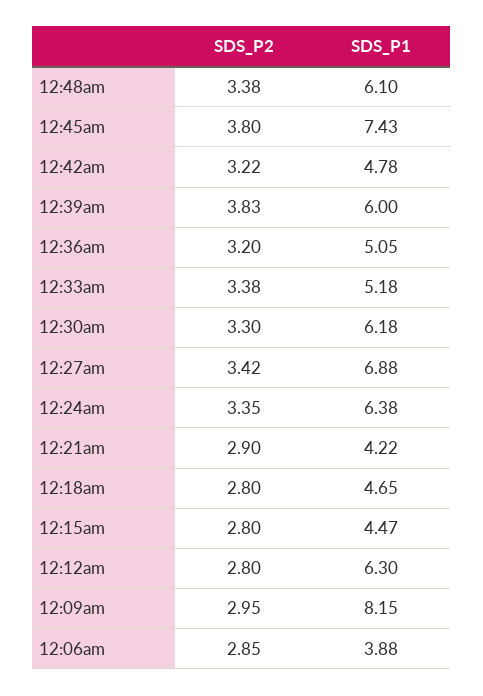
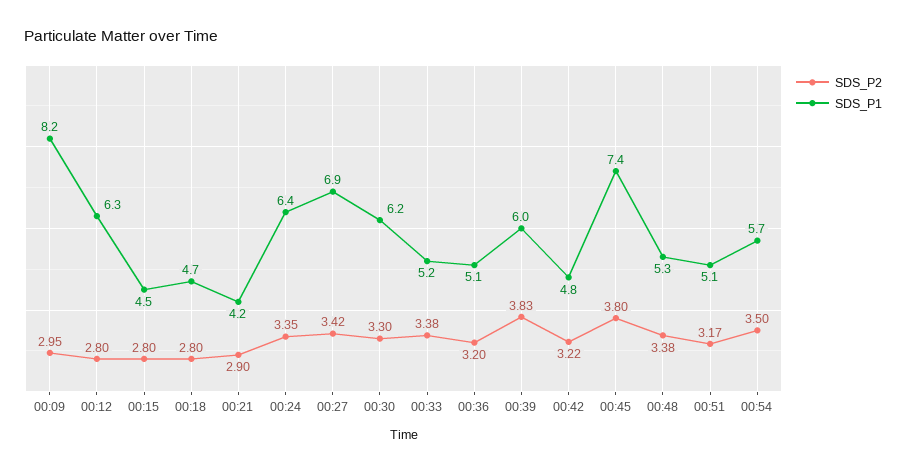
SDS_P1, 12:48am: 6.1 -> 5.3
SDS_P2, 12:06am: 2.85 -> none
SDS_P1, 12:06am: 3.88 -> none
SDS_P2, 00:51: none -> 3.17
SDS_P1, 00:51: none -> 5.1
SDS_P2, 00:54: none -> 3.5
SDS_P1, 00:54: none -> 5.7

